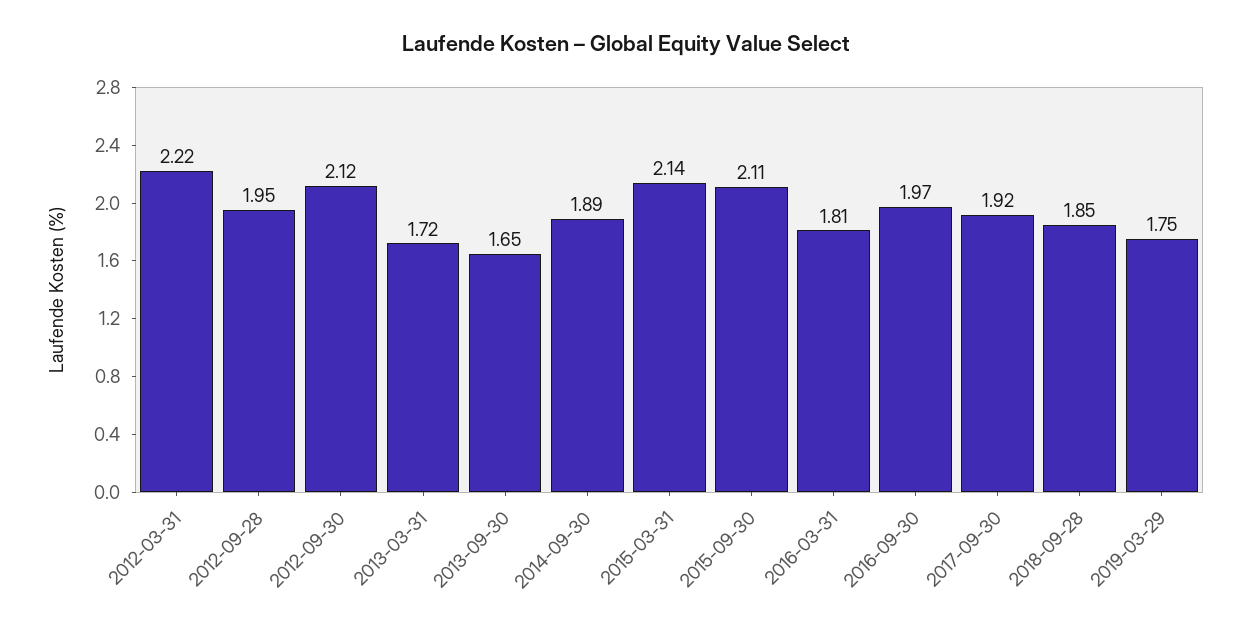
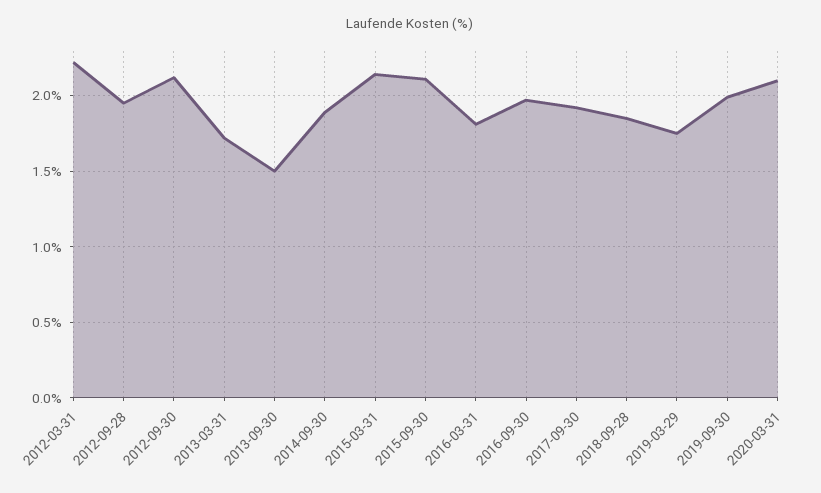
2013-09-30: 1.65 -> 1.5
2019-09-30: none -> 2
2020-03-31: none -> 2.1

